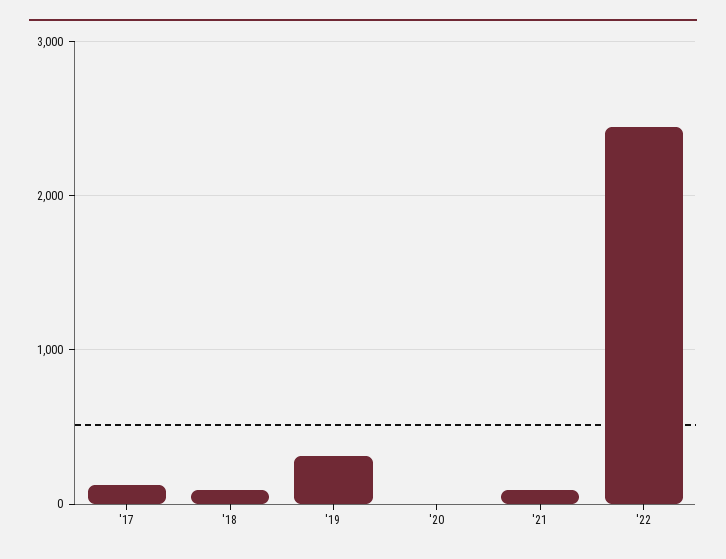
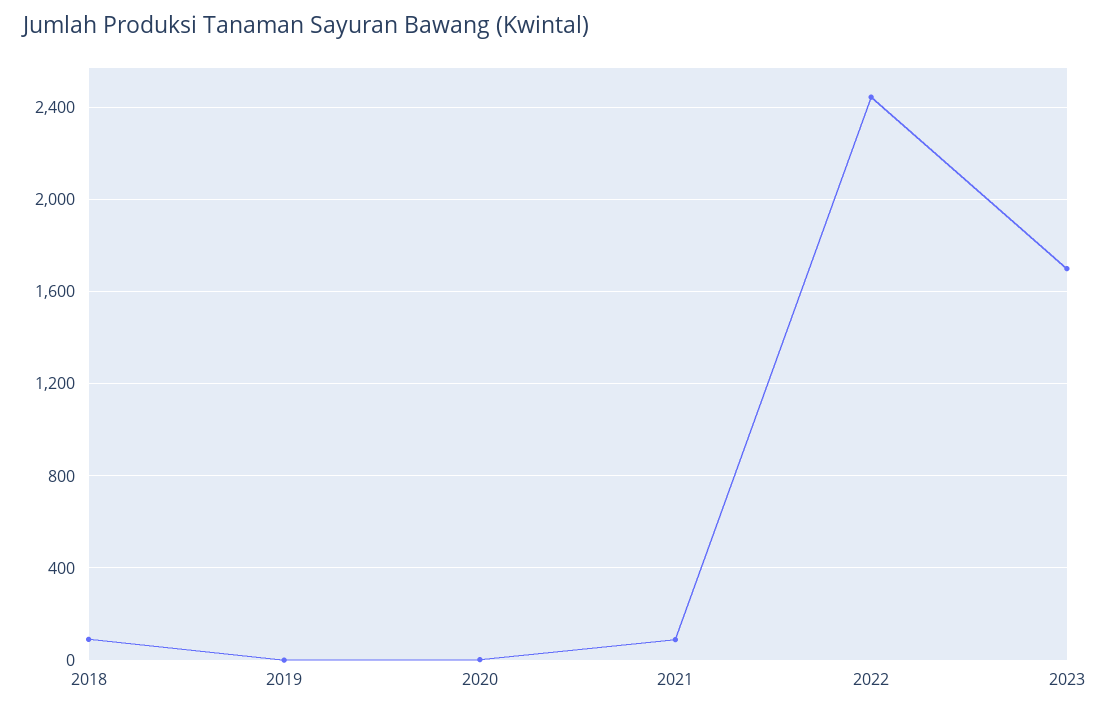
'17: 100 -> none
'19: 300 -> 0
2023: none -> 1700

